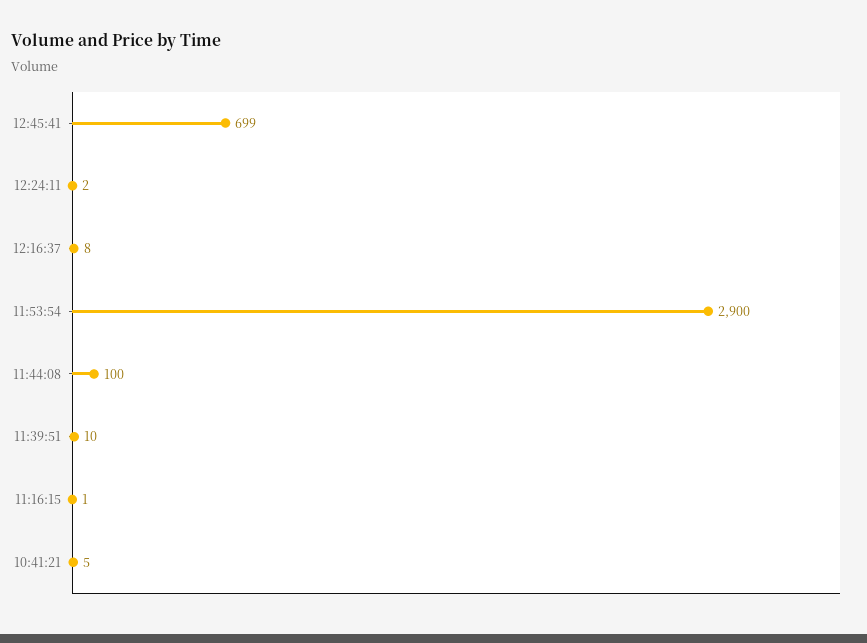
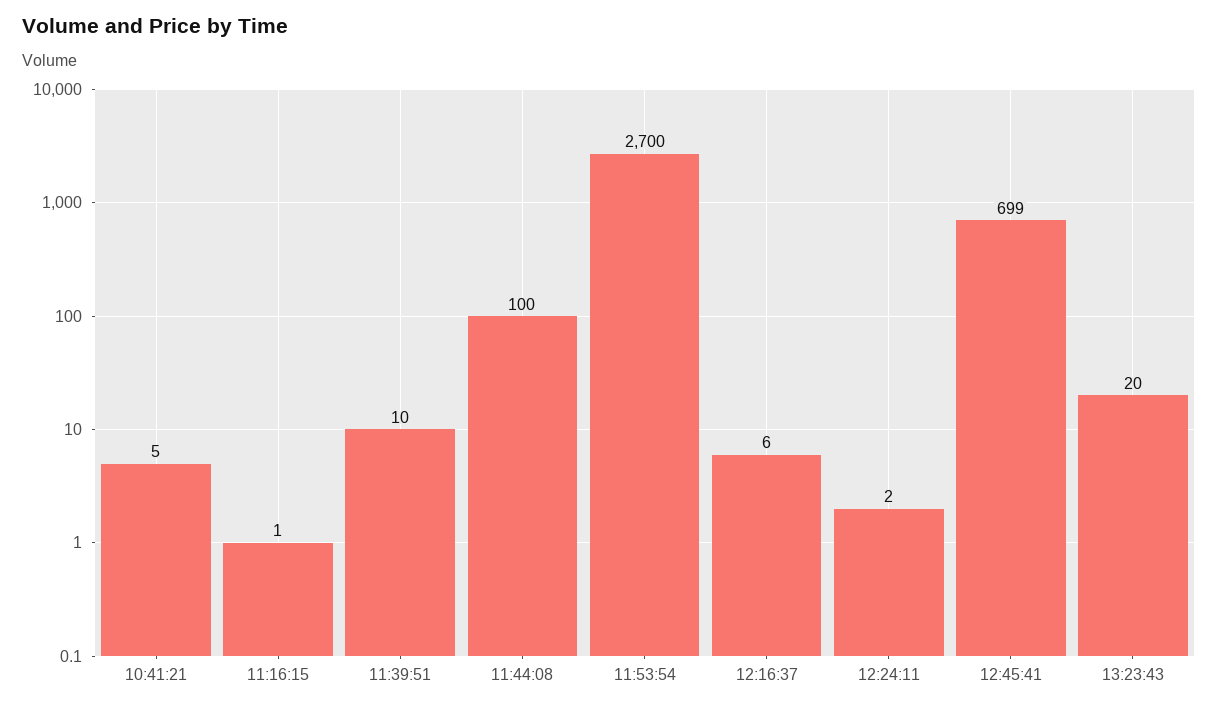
12:16:37: 8 -> 6
11:53:54: 2900 -> 2700
13:23:43: none -> 20

